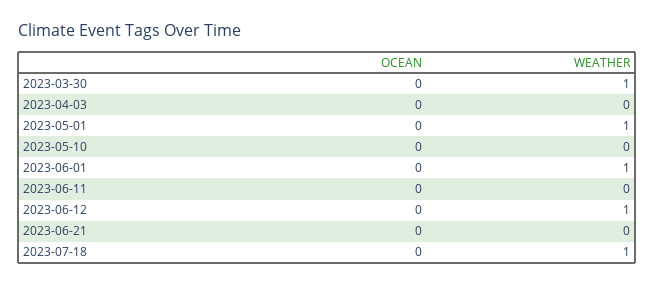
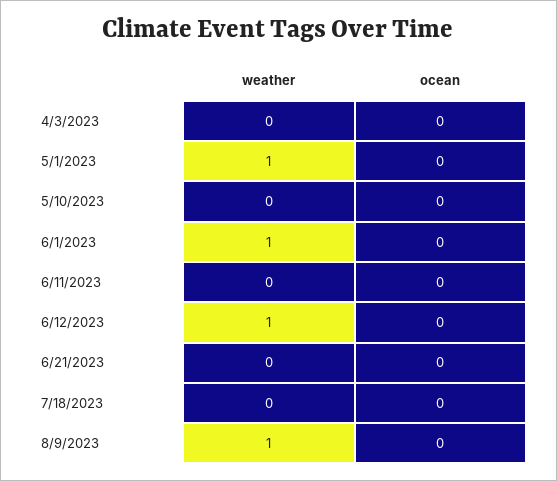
OCEAN, 2023-03-30: 0 -> none
WEATHER, 2023-03-30: 1 -> none
WEATHER, 2023-07-18: 1 -> 0
WEATHER, 8/9/2023: none -> 1
OCEAN, 8/9/2023: none -> 0

